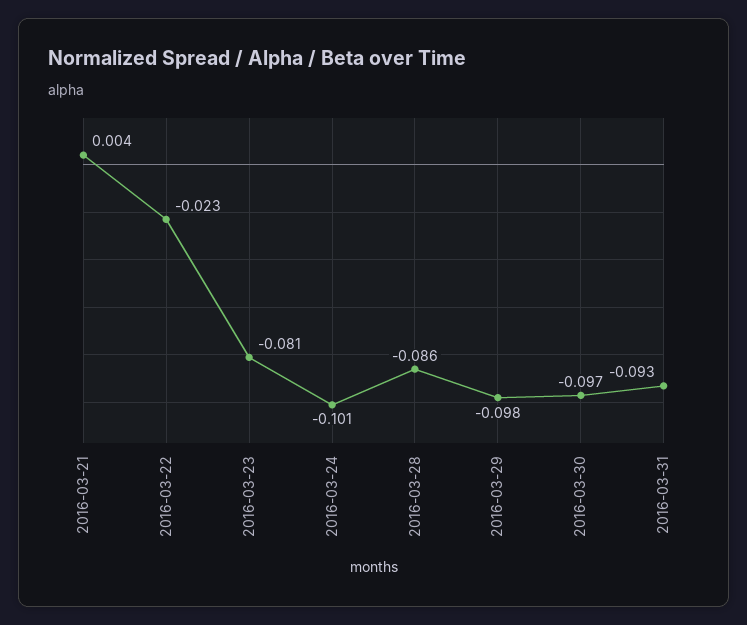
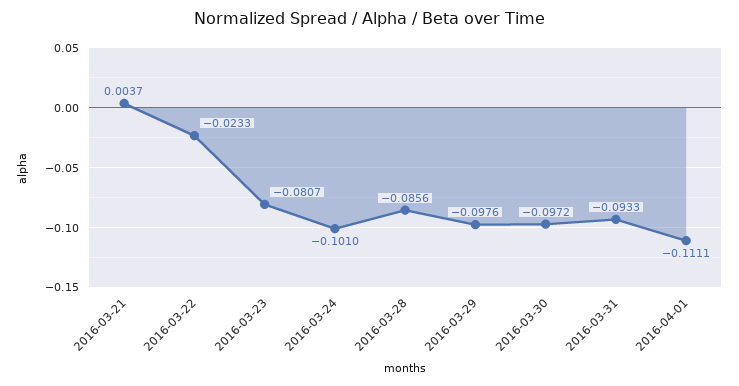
2016-04-01: none -> -0.1111

